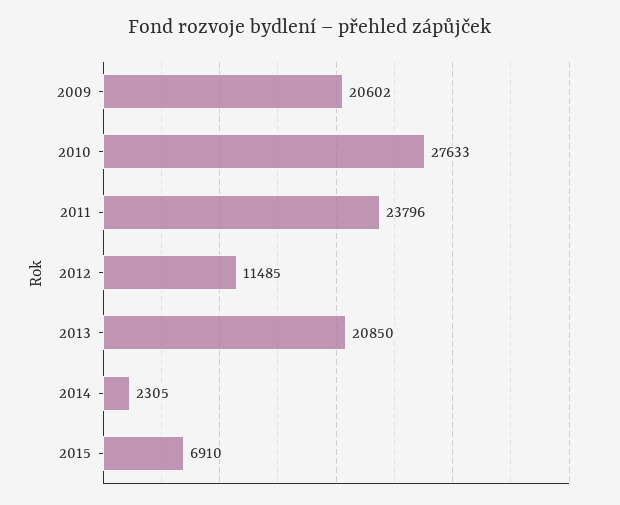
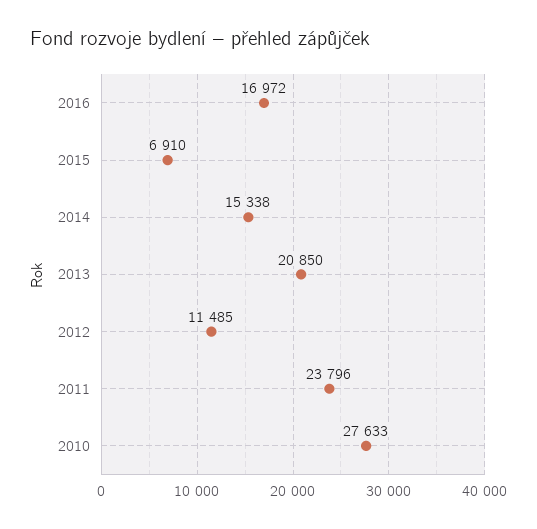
2009: 20602 -> none
2014: 2305 -> 15338
2016: none -> 16972

